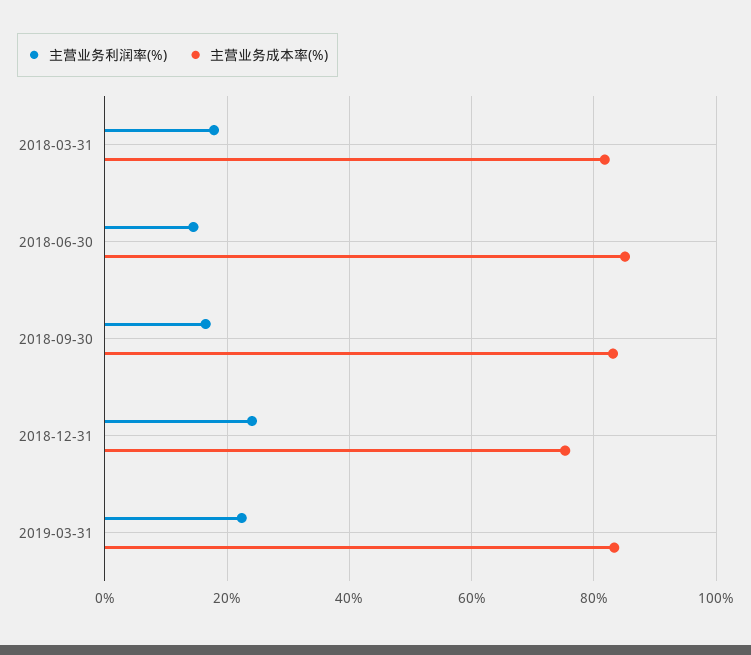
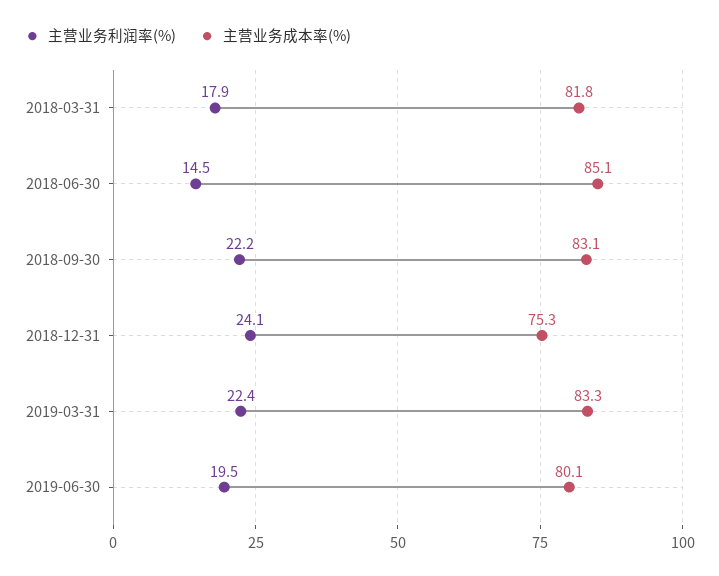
主营业务利润率(%), 2018-09-30: 16 -> 22.2
主营业务利润率(%), 2019-06-30: none -> 19.5
主营业务成本率(%), 2019-06-30: none -> 80.1

